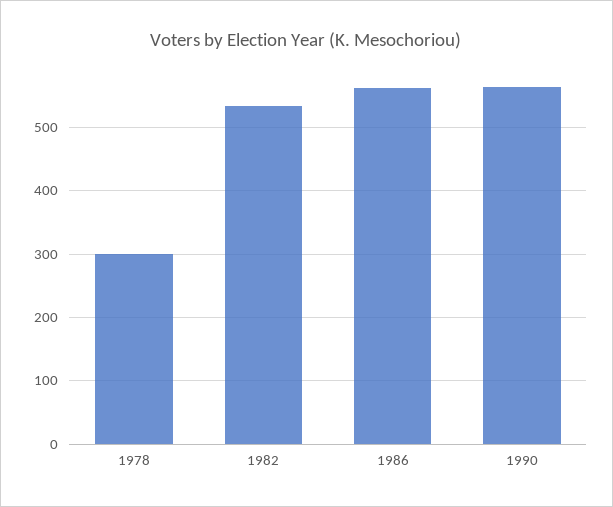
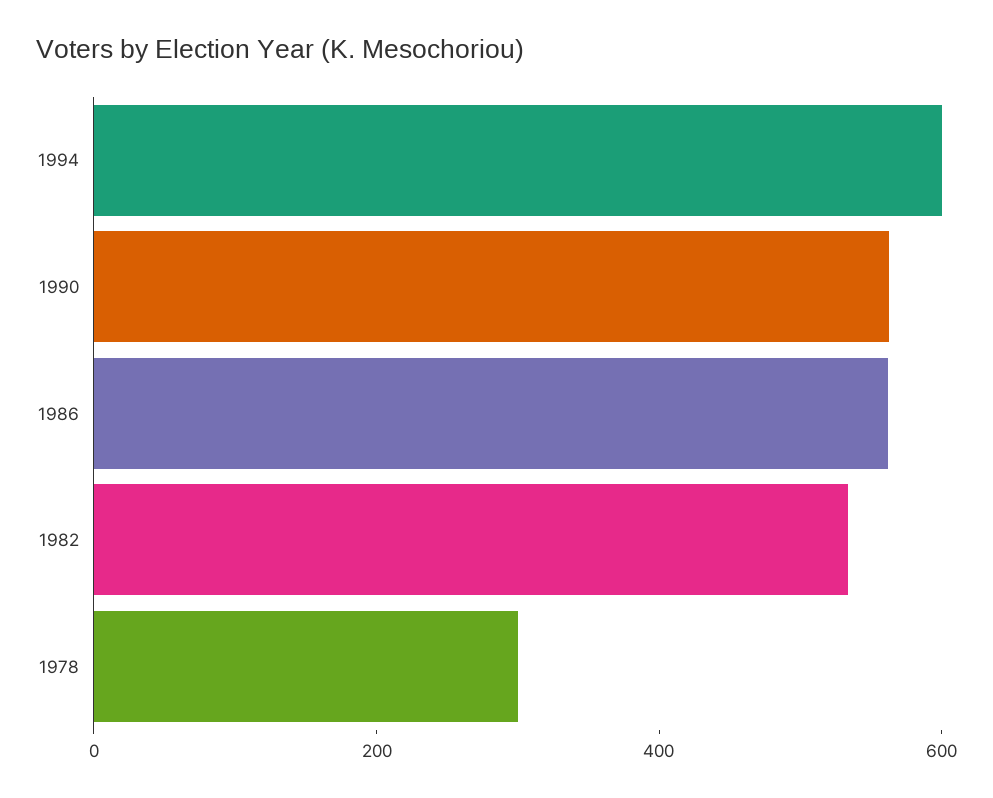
1994: none -> 600

